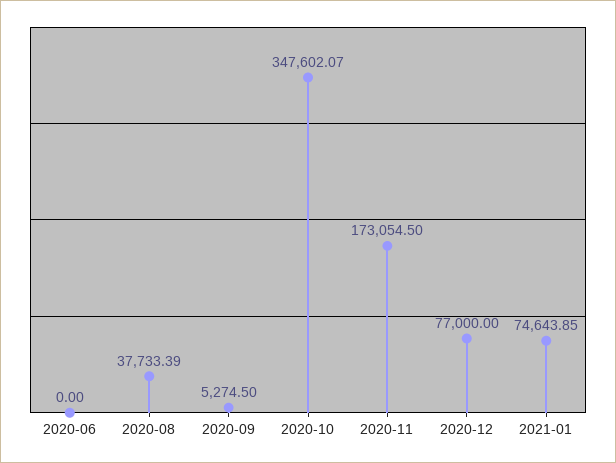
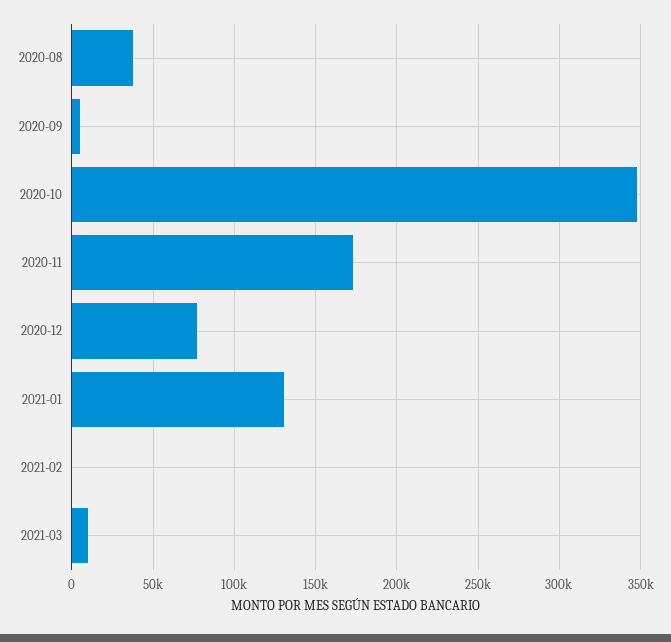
2020-06: 0 -> none
2021-01: 74643.85 -> 130000
2021-02: none -> 0
2021-03: none -> 10000

